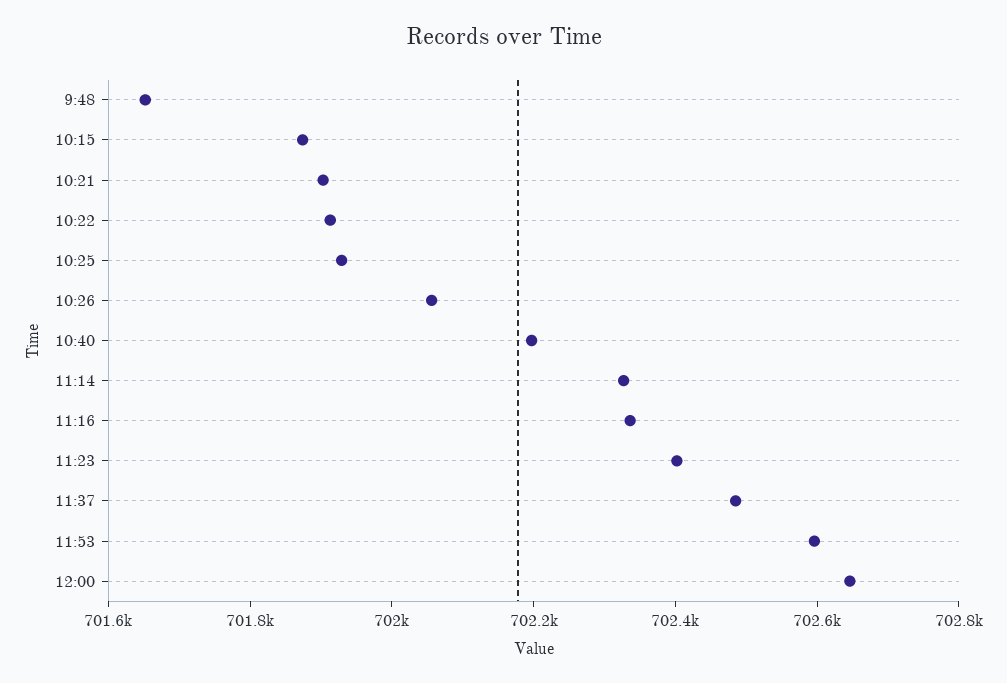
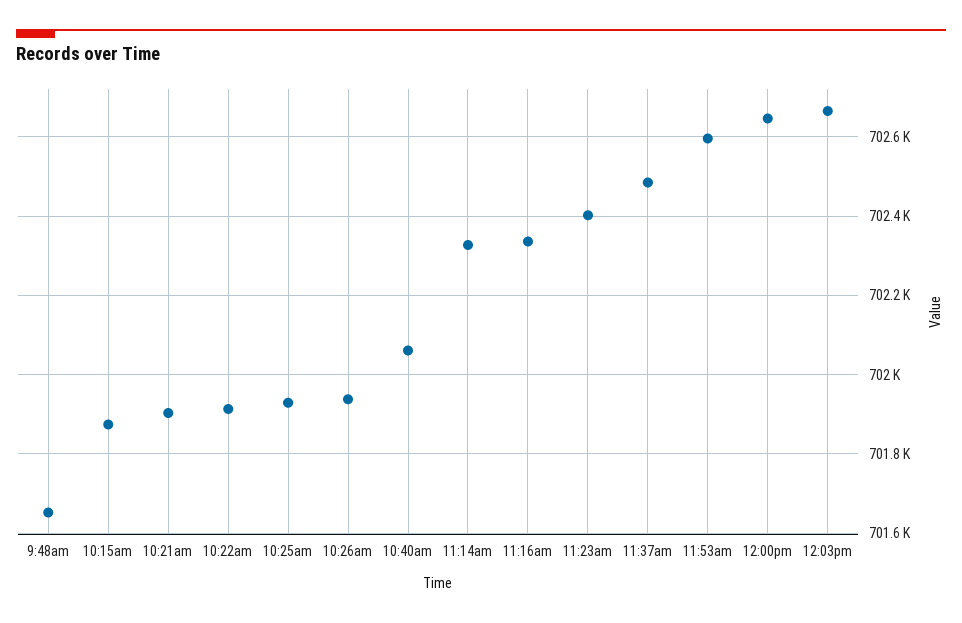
10:26: 702050 -> 701940
10:40: 702200 -> 702060
12:03pm: none -> 702660

